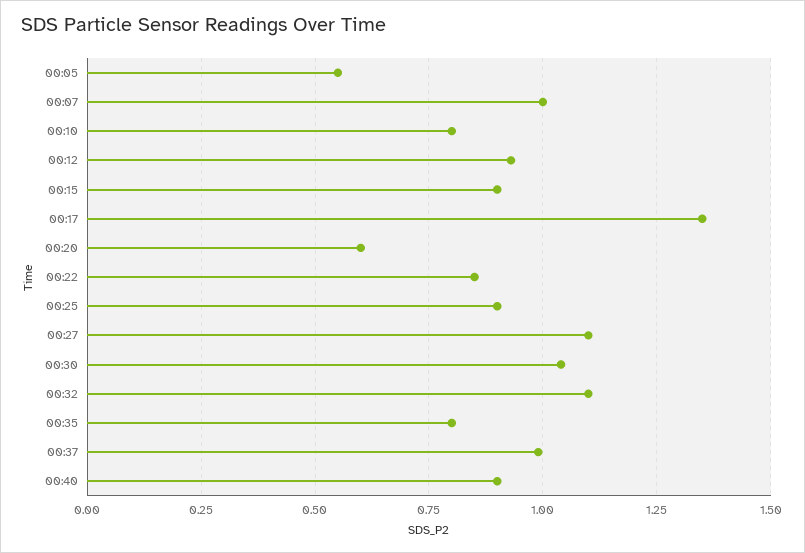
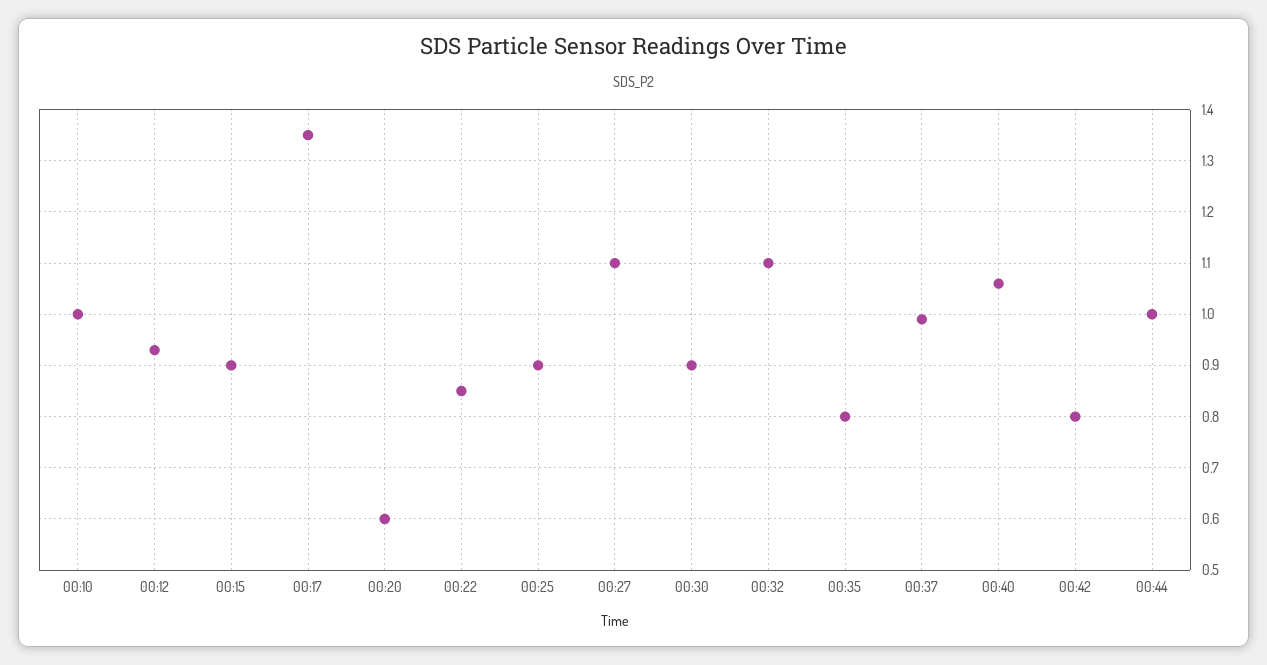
00:05: 0.55 -> none
00:07: 1 -> none
00:10: 0.8 -> 1
00:30: 1.05 -> 0.9
00:40: 0.9 -> 1.05
00:42: none -> 0.8
00:44: none -> 1

